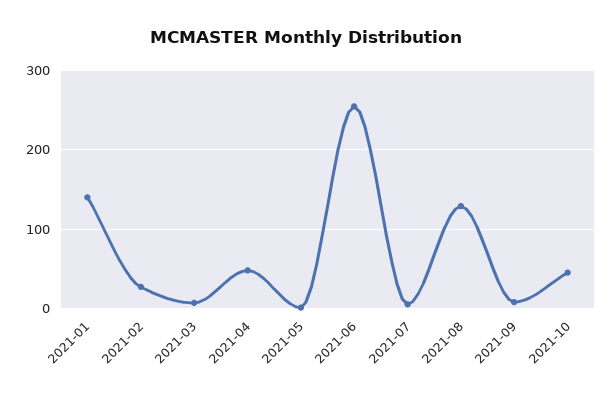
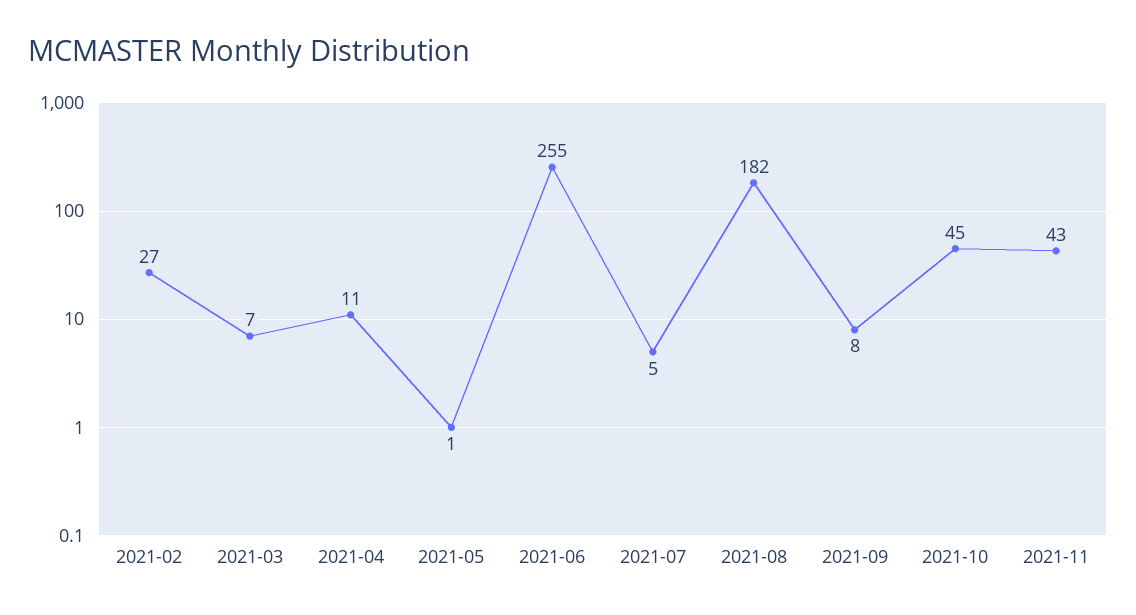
2021-01: 140 -> none
2021-04: 50 -> 11
2021-08: 130 -> 182
2021-11: none -> 43

